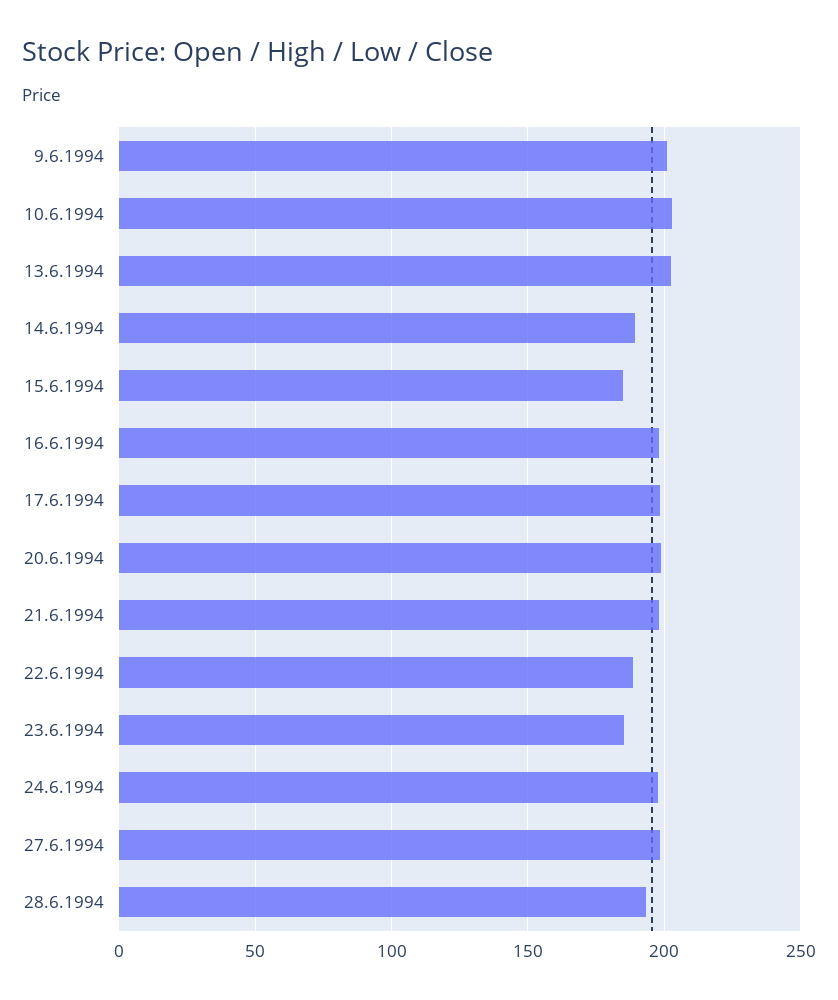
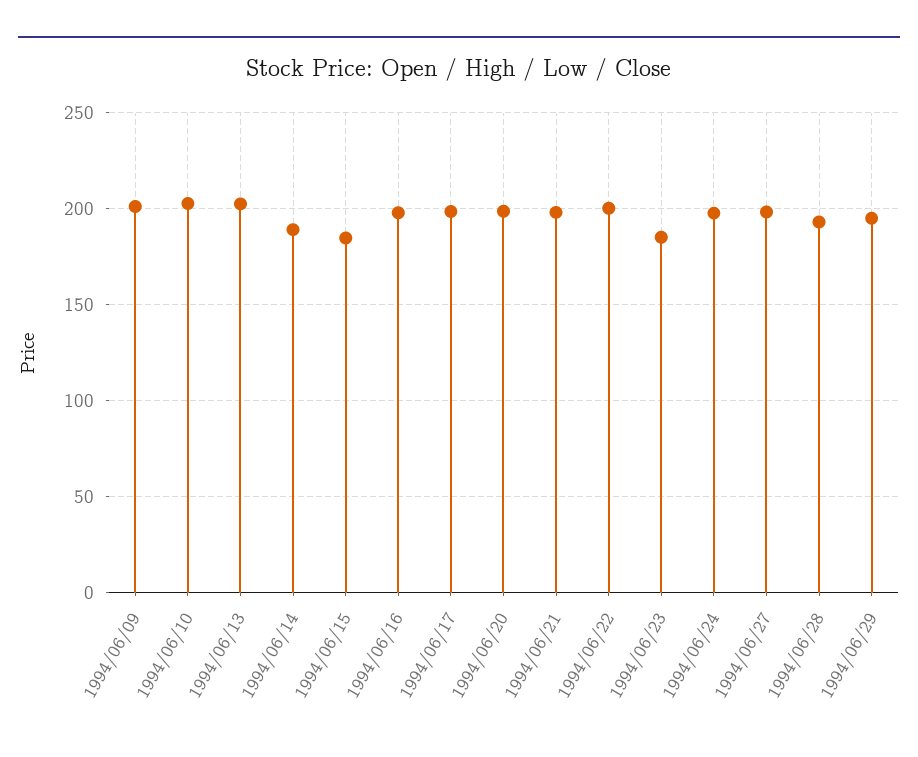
22.6.1994: 190 -> 200
1994/06/29: none -> 195

